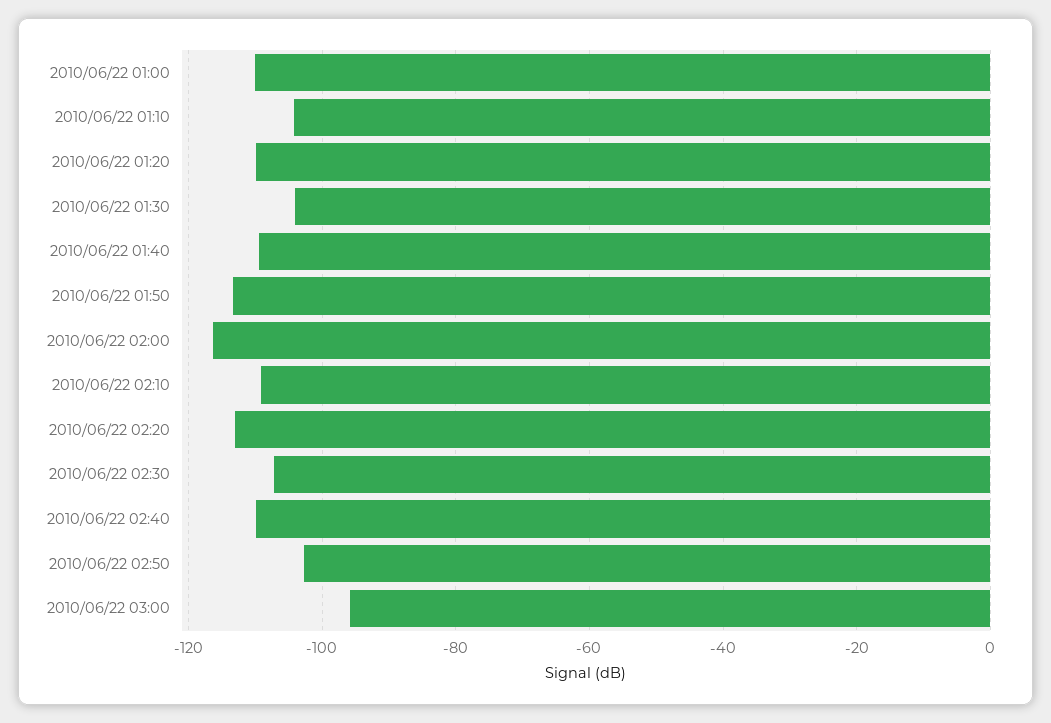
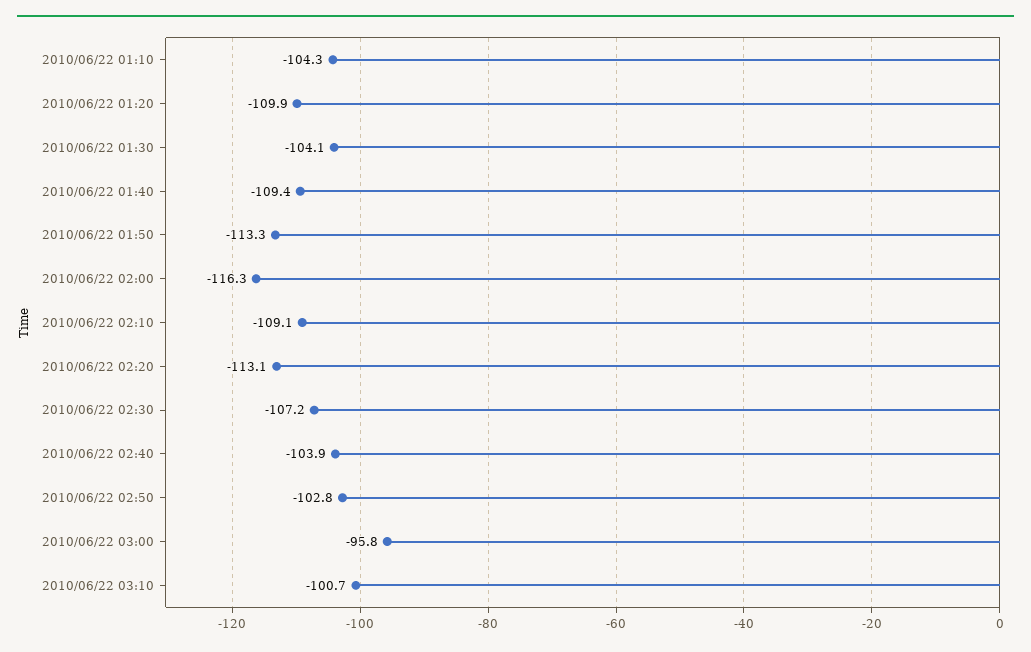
2010/06/22 01:00: -110 -> none
2010/06/22 02:40: -110 -> -103.9
2010/06/22 03:10: none -> -100.7

